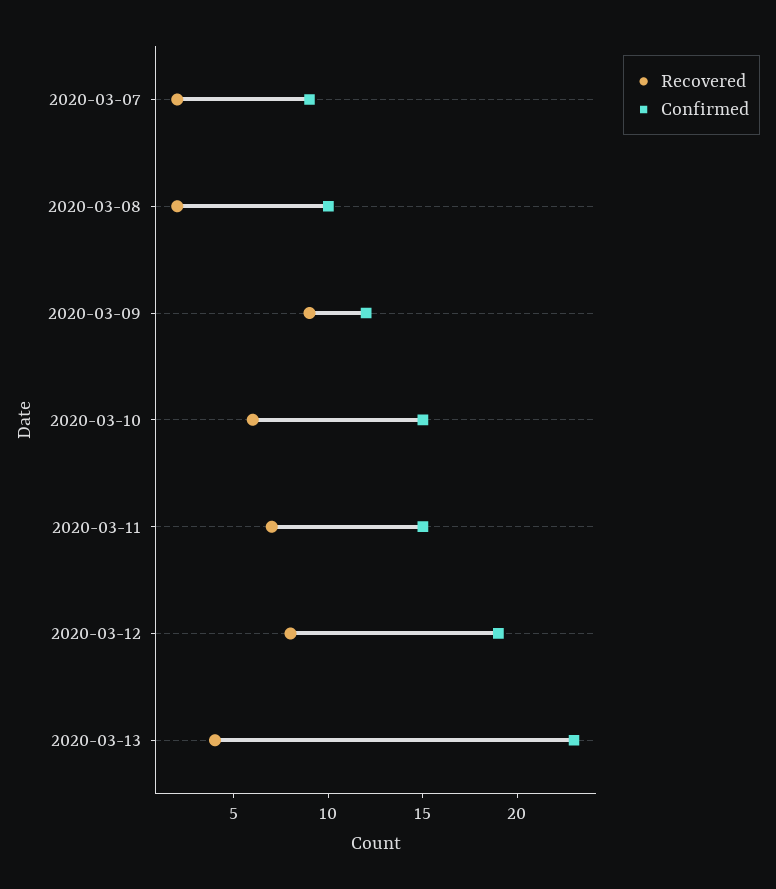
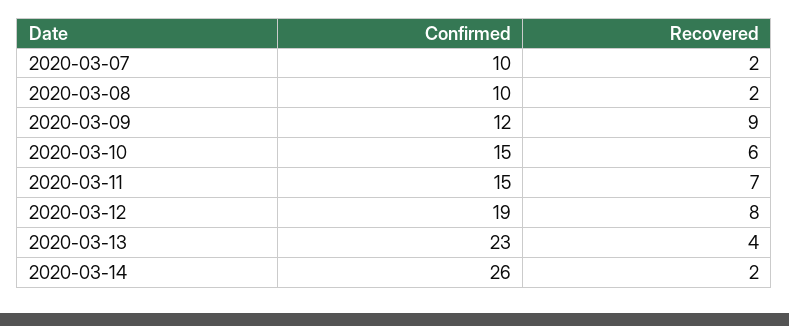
Confirmed, 2020-03-07: 9 -> 10
Confirmed, 2020-03-14: none -> 26
Recovered, 2020-03-14: none -> 2

